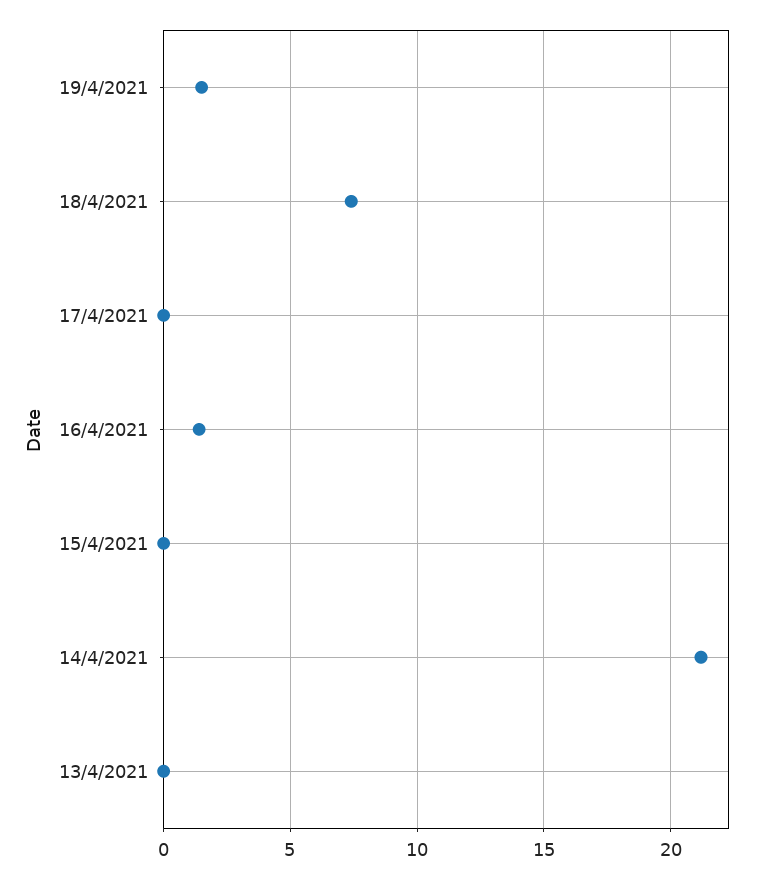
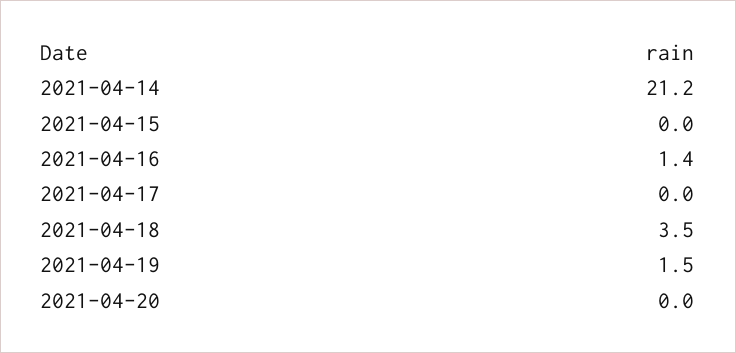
18/4/2021: 7.5 -> 3.5
13/4/2021: 0 -> none
2021-04-20: none -> 0

